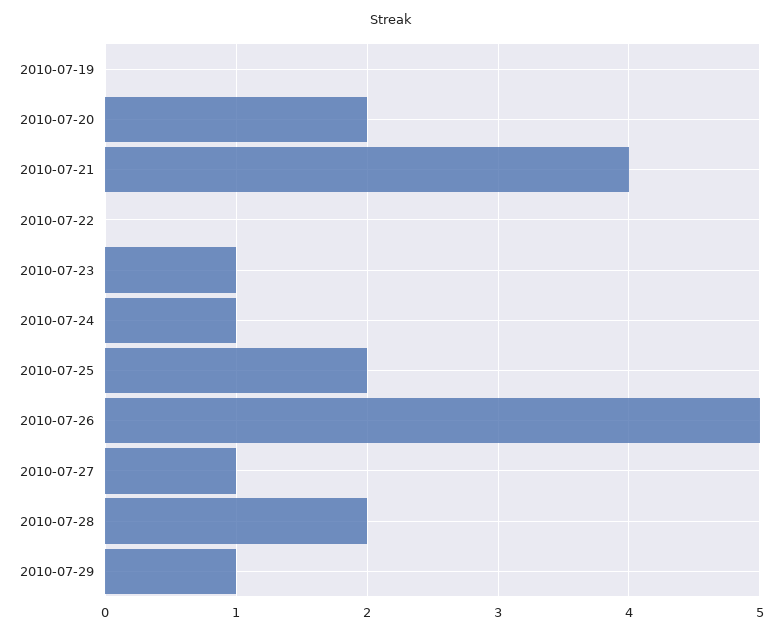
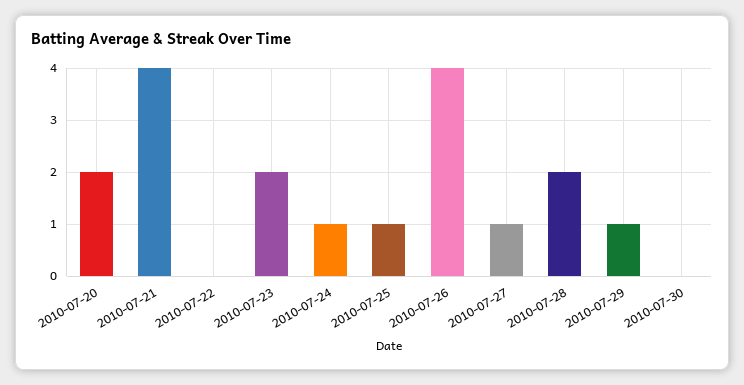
2010-07-19: 0 -> none
2010-07-23: 1 -> 2
2010-07-25: 2 -> 1
2010-07-26: 5 -> 4
2010-07-30: none -> 0

